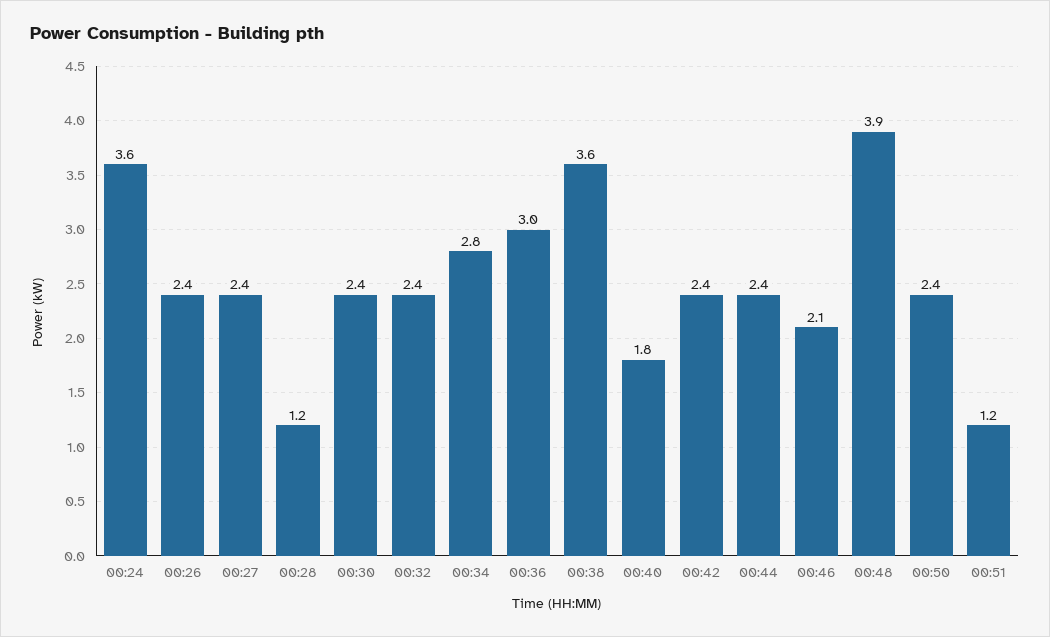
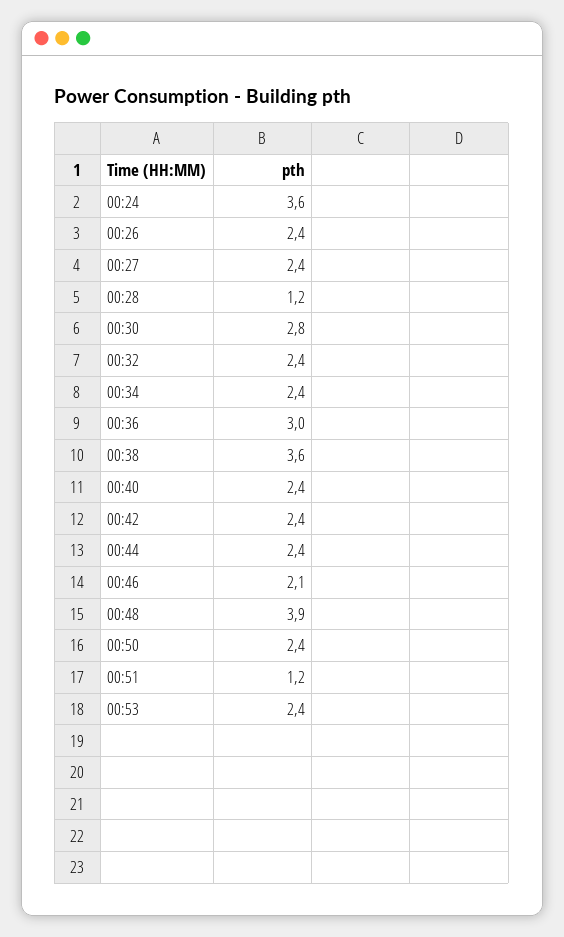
00:30: 2.4 -> 2.8
00:34: 2.8 -> 2.4
00:40: 1.8 -> 2.4
00:53: none -> 2.4

